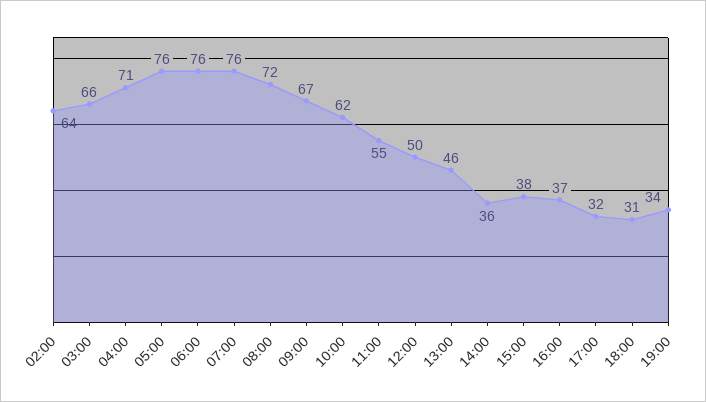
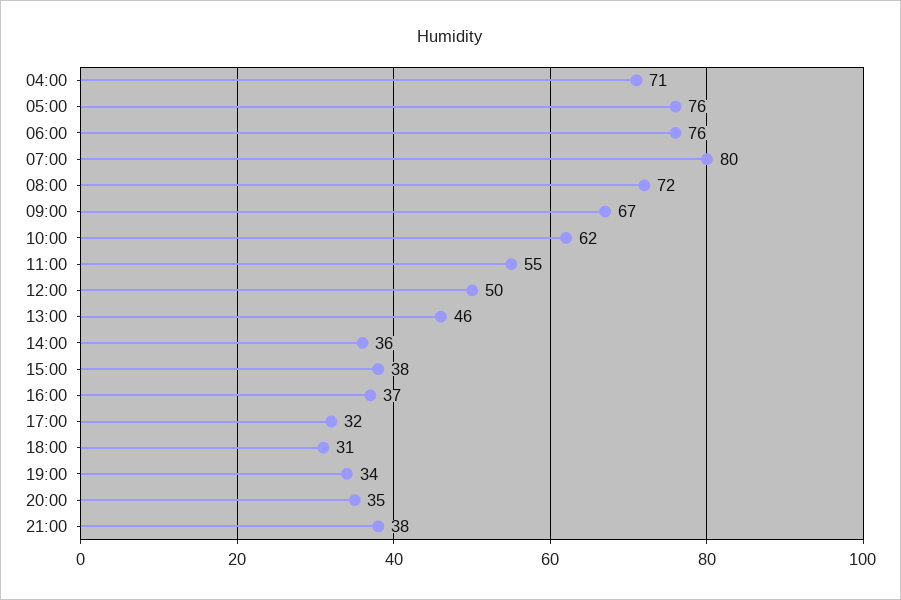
02:00: 64 -> none
03:00: 66 -> none
07:00: 76 -> 80
20:00: none -> 35
21:00: none -> 38

